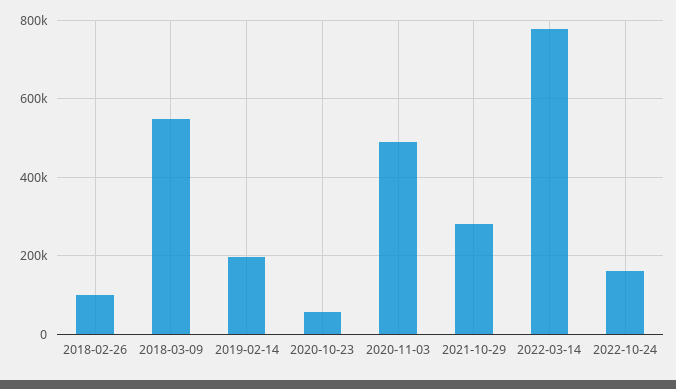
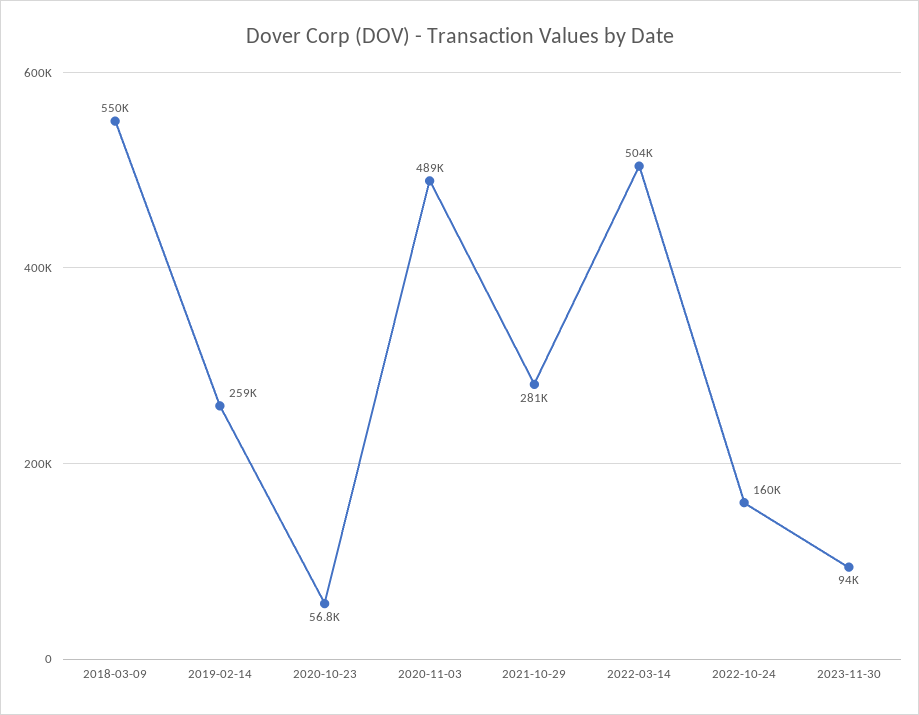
2018-02-26: 100000 -> none
2019-02-14: 200000 -> 259000
2022-03-14: 780000 -> 504000
2023-11-30: none -> 94000

